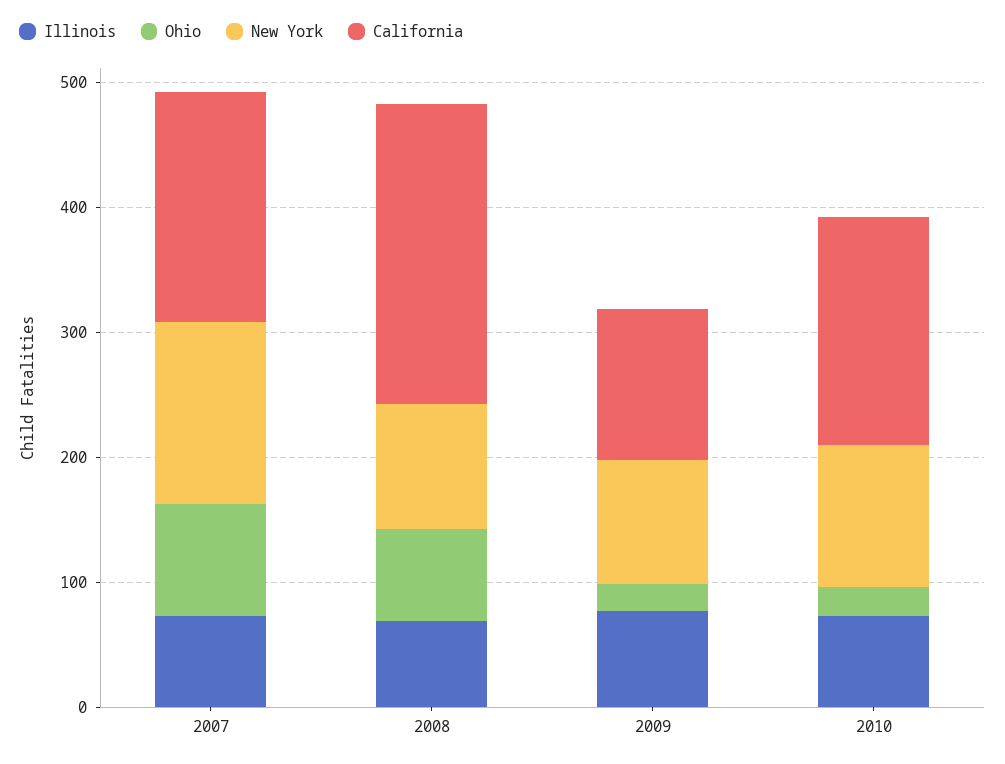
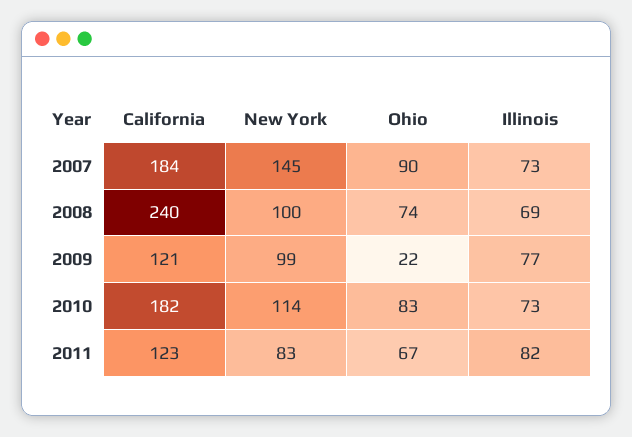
Ohio, 2010: 20 -> 83
California, 2011: none -> 123
New York, 2011: none -> 83
Ohio, 2011: none -> 67
Illinois, 2011: none -> 82

